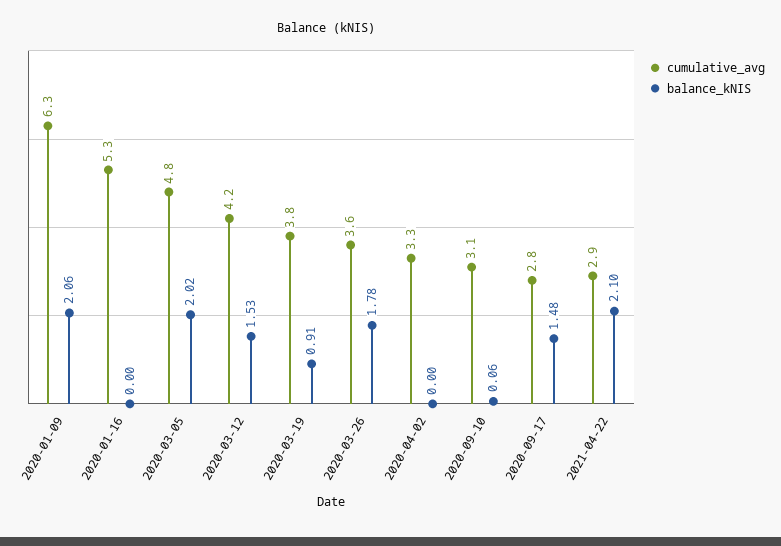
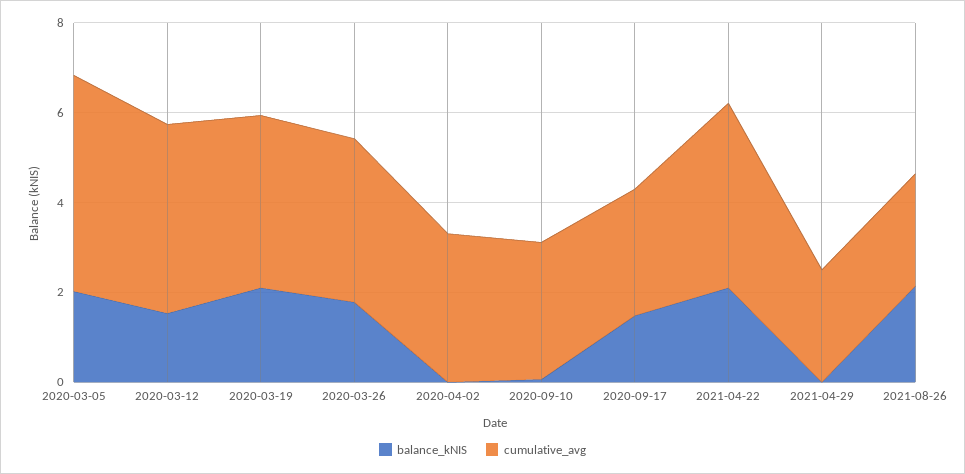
cumulative_avg, 2020-01-09: 6.3 -> none
balance_kNIS, 2020-01-09: 2.06 -> none
cumulative_avg, 2020-01-16: 5.3 -> none
balance_kNIS, 2020-01-16: 0 -> none
balance_kNIS, 2020-03-19: 0.91 -> 2
cumulative_avg, 2021-04-22: 2.9 -> 4
balance_kNIS, 2021-04-29: none -> 0
cumulative_avg, 2021-04-29: none -> 2.5
balance_kNIS, 2021-08-26: none -> 2
cumulative_avg, 2021-08-26: none -> 2.5

